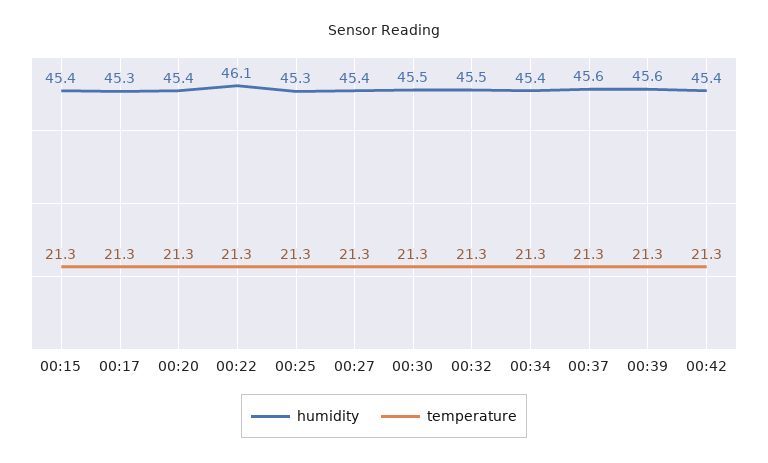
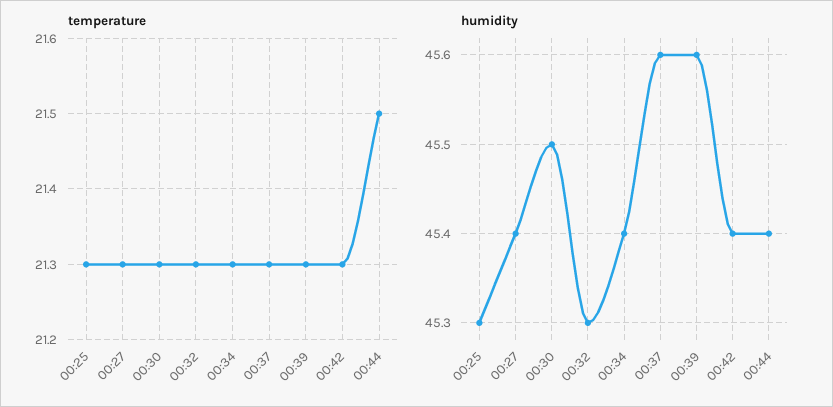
humidity, 00:15: 45.4 -> none
temperature, 00:15: 21.3 -> none
humidity, 00:17: 45.3 -> none
temperature, 00:17: 21.3 -> none
humidity, 00:20: 45.4 -> none
temperature, 00:20: 21.3 -> none
humidity, 00:22: 46.1 -> none
temperature, 00:22: 21.3 -> none
humidity, 00:32: 45.5 -> 45.3
temperature, 00:44: none -> 21.5
humidity, 00:44: none -> 45.4

